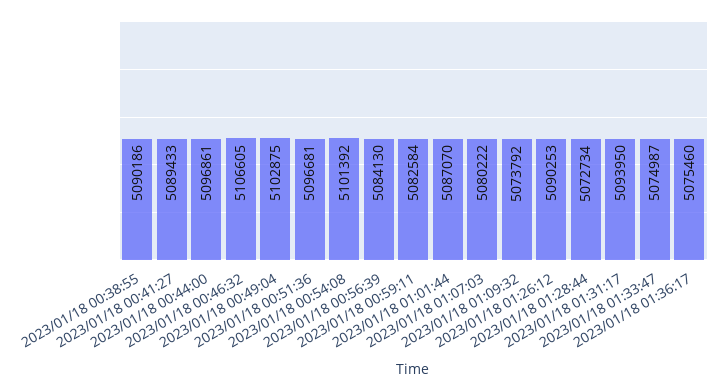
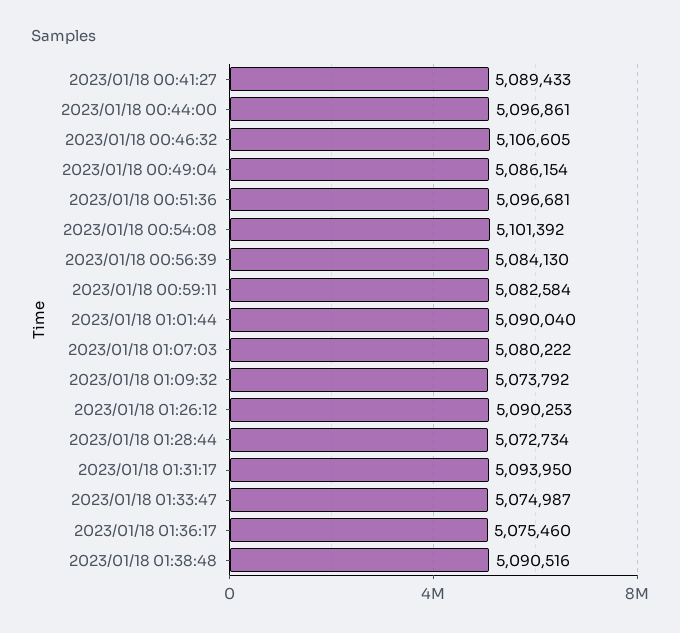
2023/01/18 00:38:55: 5090186 -> none
2023/01/18 00:49:04: 5102875 -> 5086154
2023/01/18 01:01:44: 5087070 -> 5090040
2023/01/18 01:38:48: none -> 5090516

